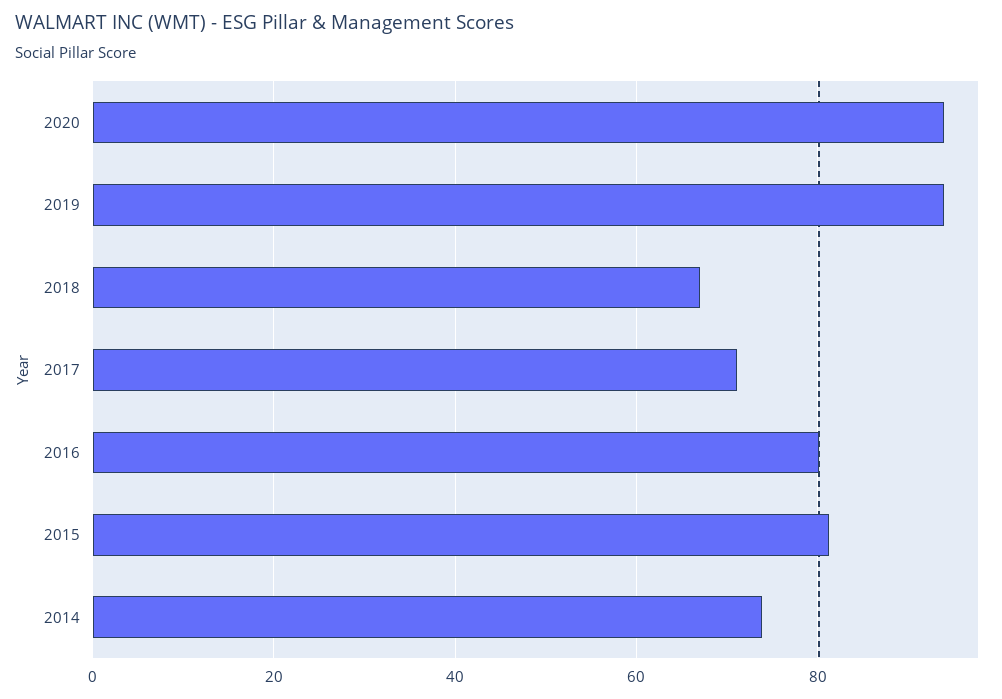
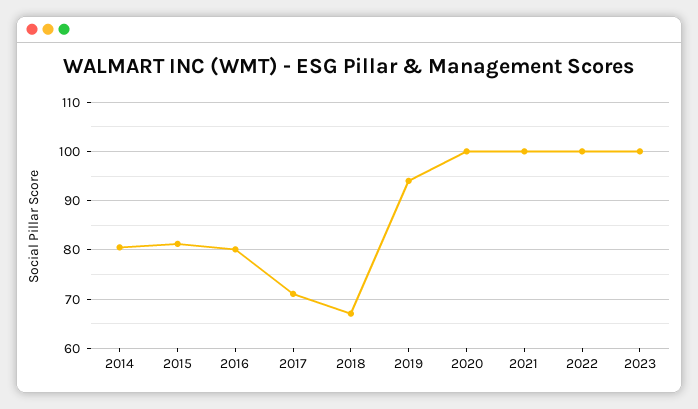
2020: 94 -> 100
2014: 74 -> 80
2021: none -> 100
2022: none -> 100
2023: none -> 100

